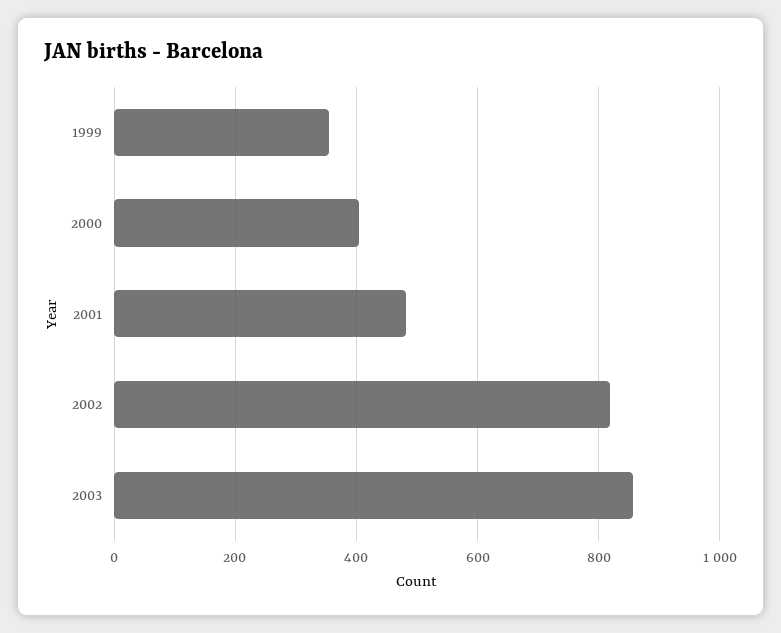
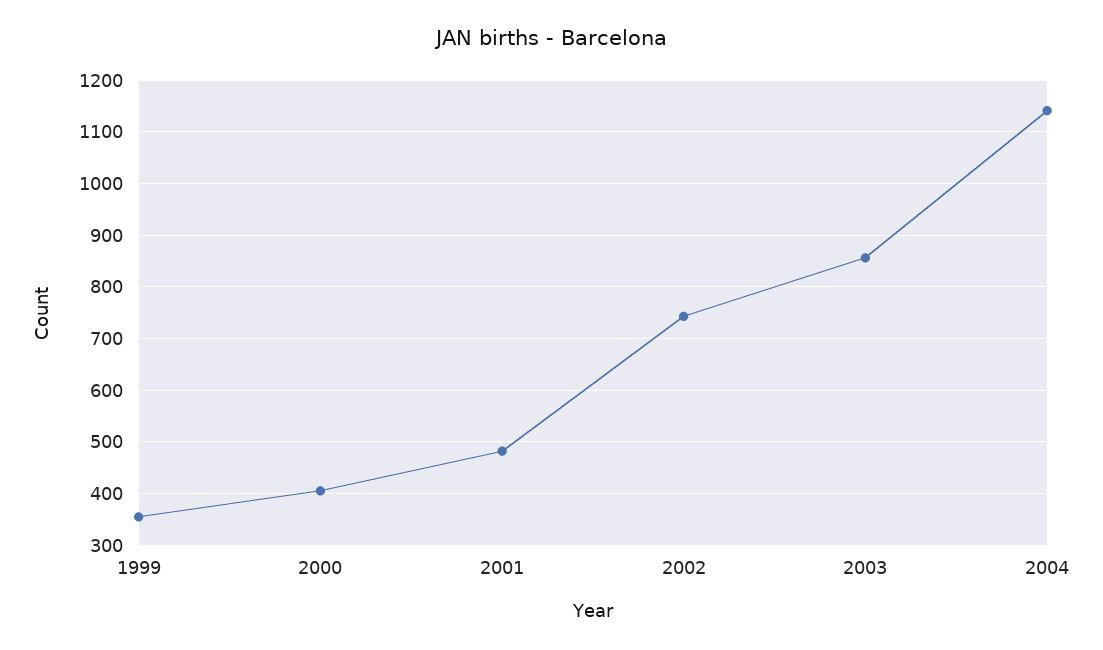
2002: 820 -> 740
2004: none -> 1140

